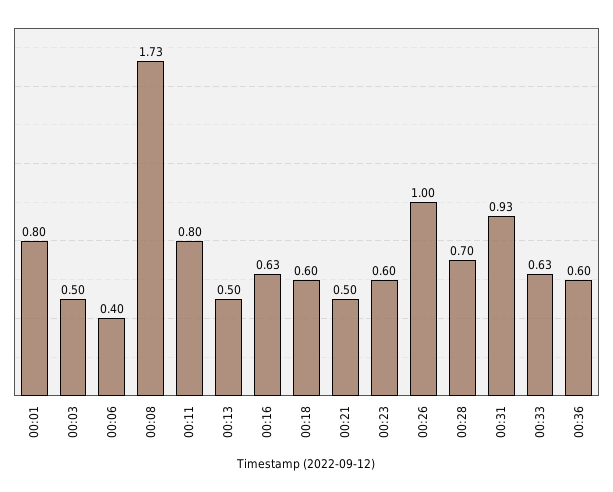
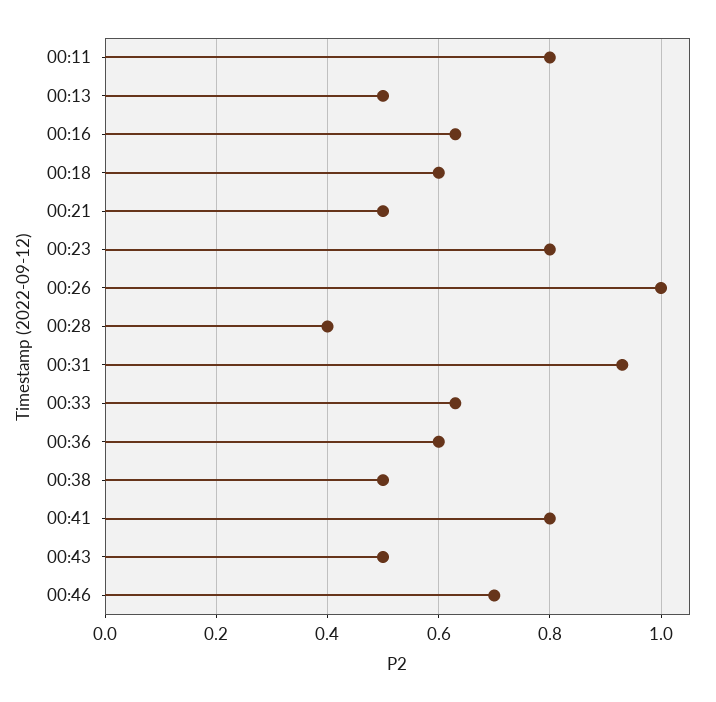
00:01: 0.8 -> none
00:03: 0.5 -> none
00:06: 0.4 -> none
00:08: 1.73 -> none
00:23: 0.6 -> 0.8
00:28: 0.7 -> 0.4
00:38: none -> 0.5
00:41: none -> 0.8
00:43: none -> 0.5
00:46: none -> 0.7

